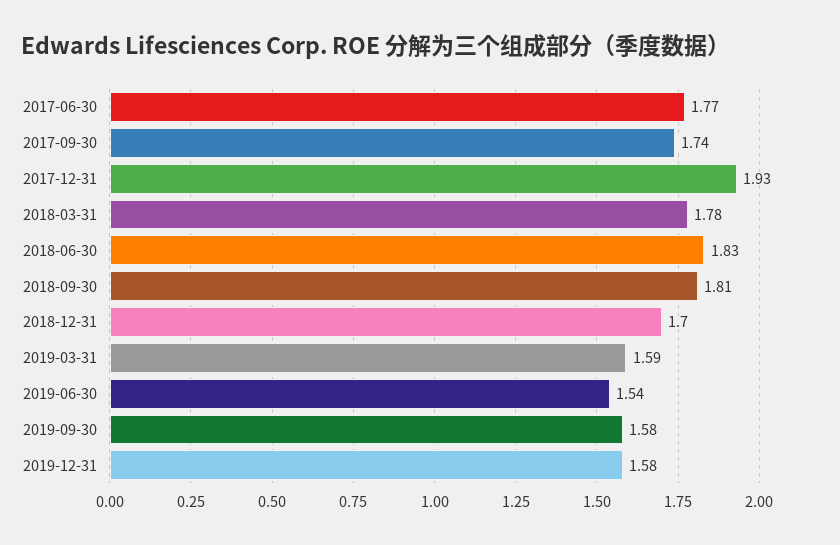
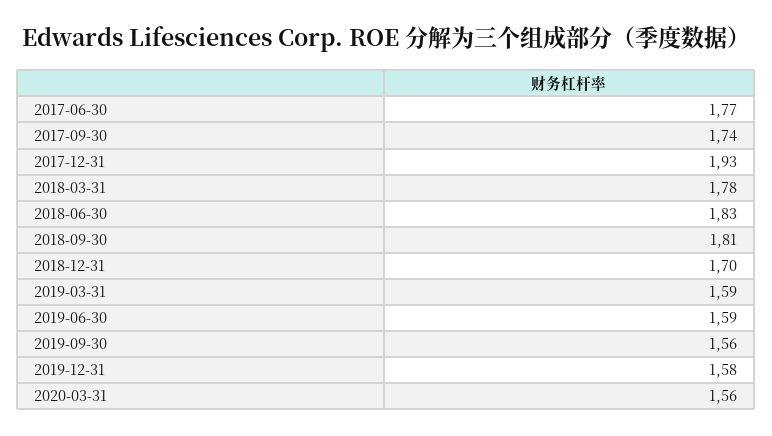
2019-06-30: 1.54 -> 1.59
2019-09-30: 1.58 -> 1.56
2020-03-31: none -> 1.56

